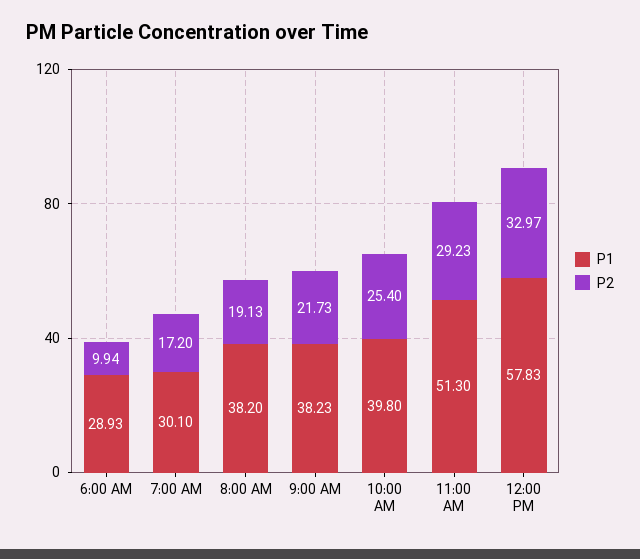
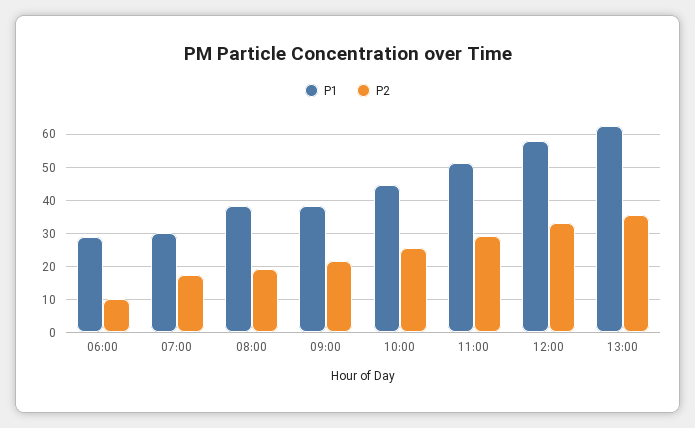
P1, 10:00 AM: 39.8 -> 44
P1, 13:00: none -> 62
P2, 13:00: none -> 36

